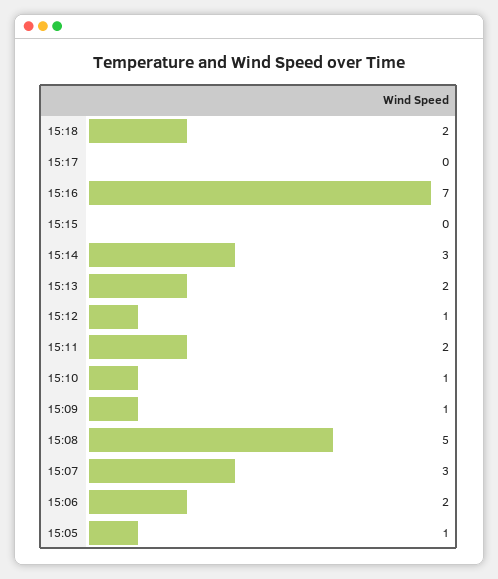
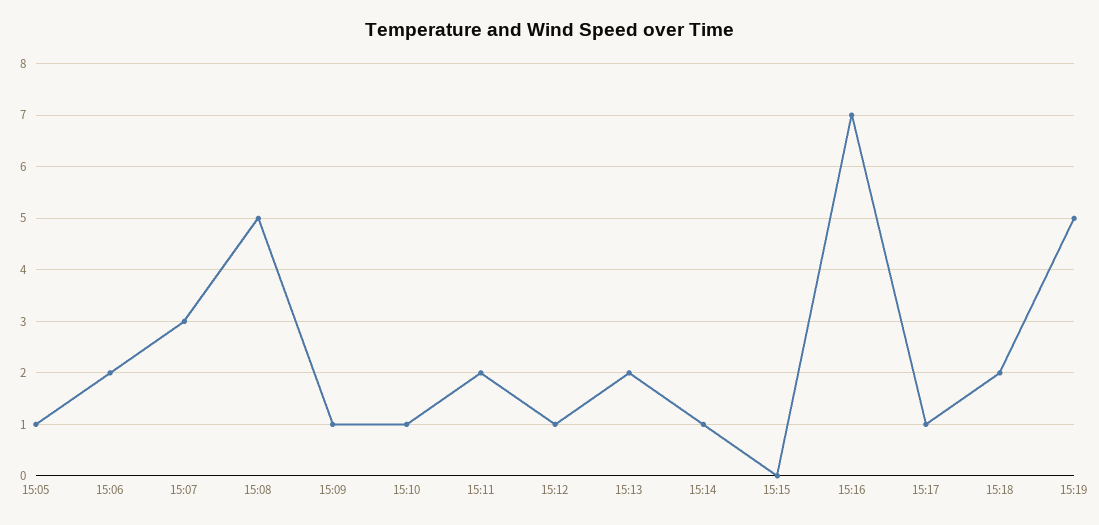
15:17: 0 -> 1
15:14: 3 -> 1
15:19: none -> 5

